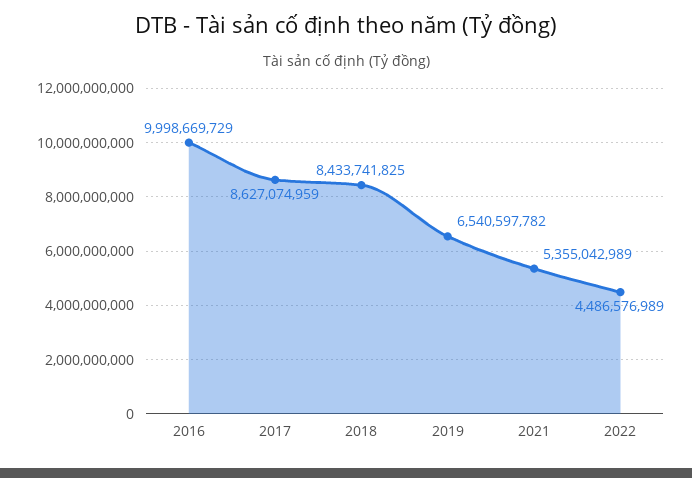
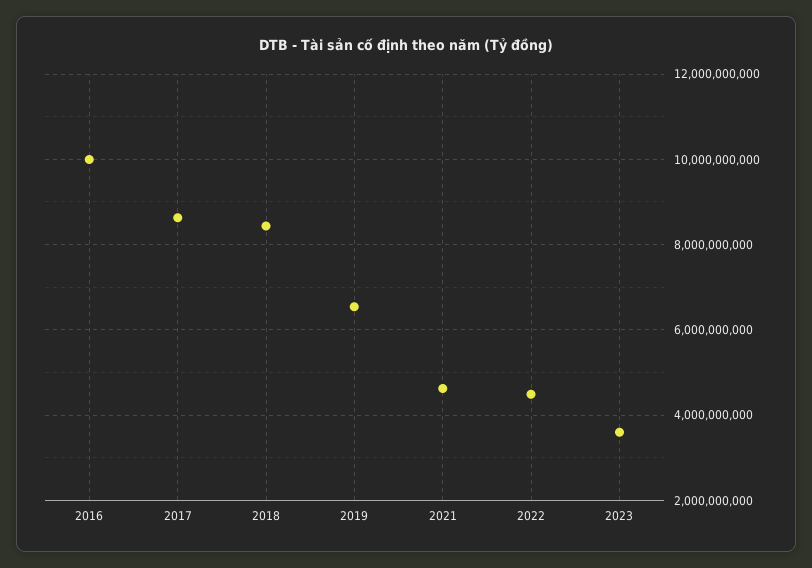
2021: 5355042989 -> 4600000000
2023: none -> 3600000000

